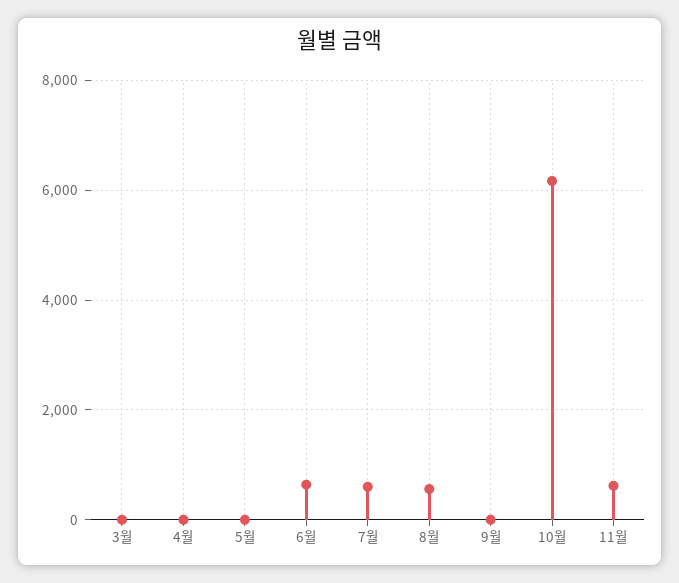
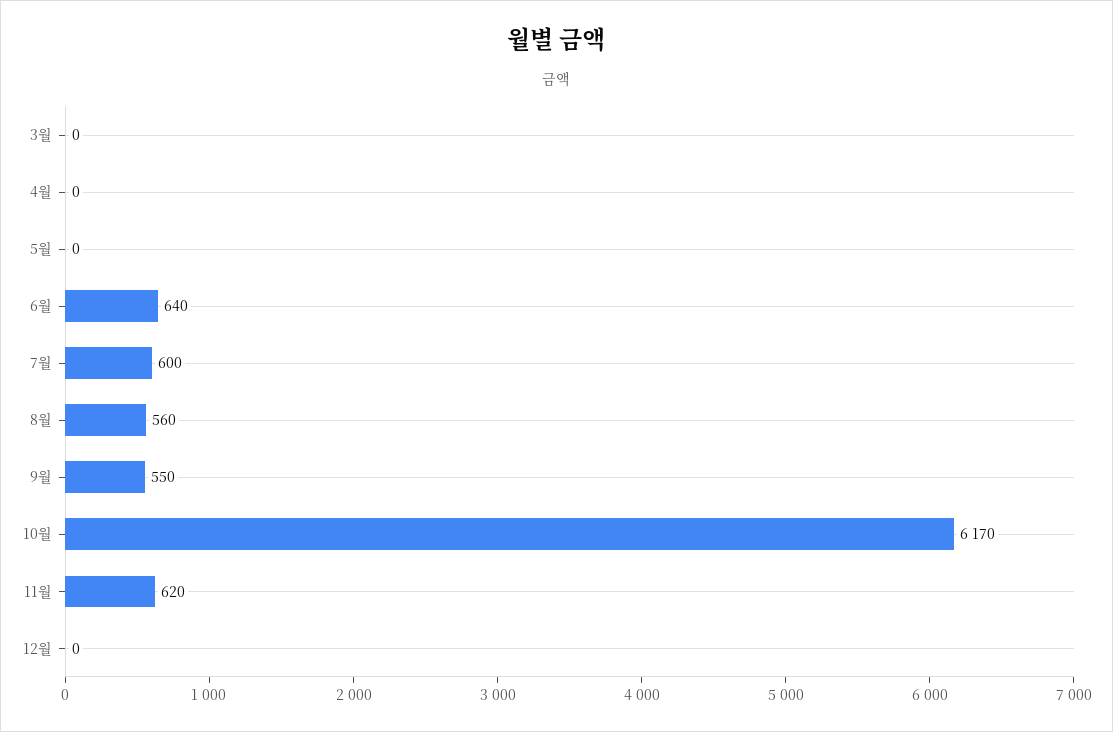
9월: 0 -> 550
12월: none -> 0

